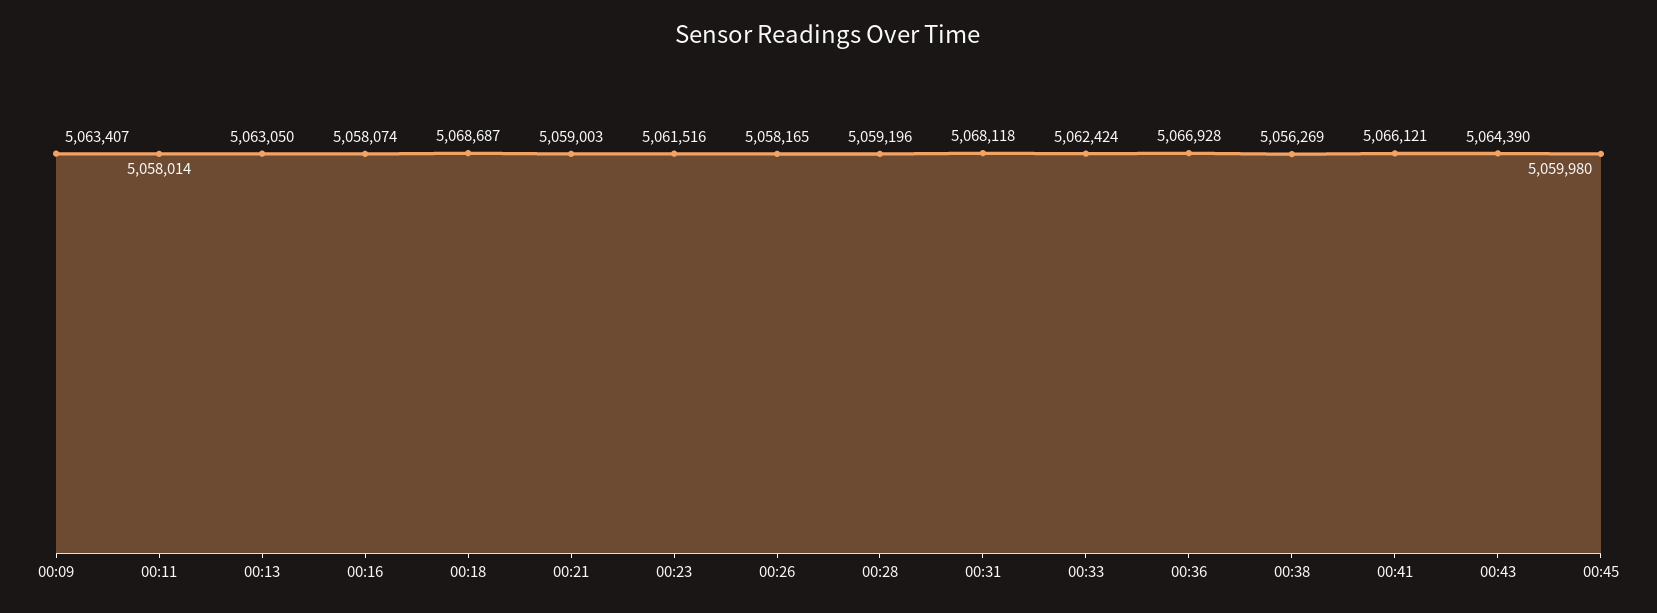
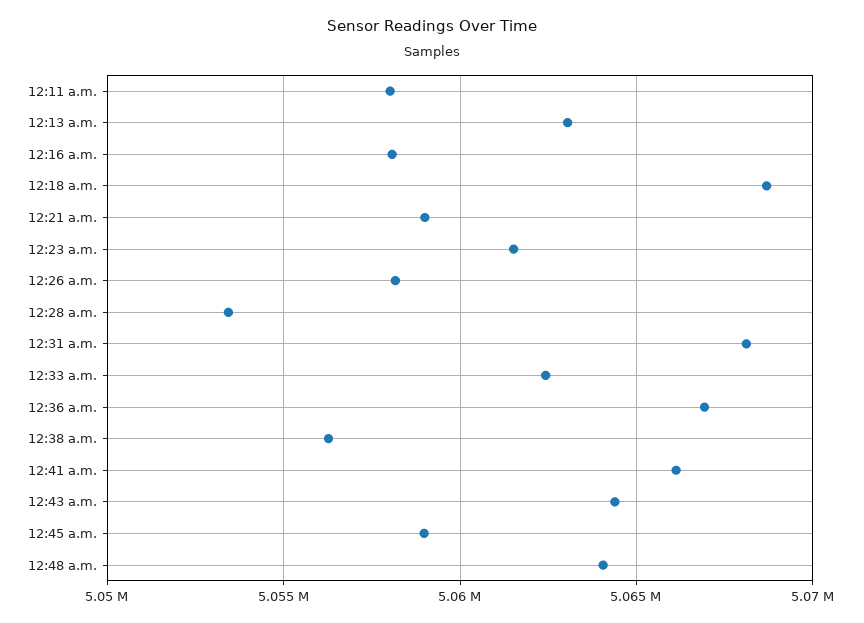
00:09: 5063407 -> none
00:28: 5059196 -> 5053500
00:45: 5059980 -> 5059000
12:48 a.m.: none -> 5064000

